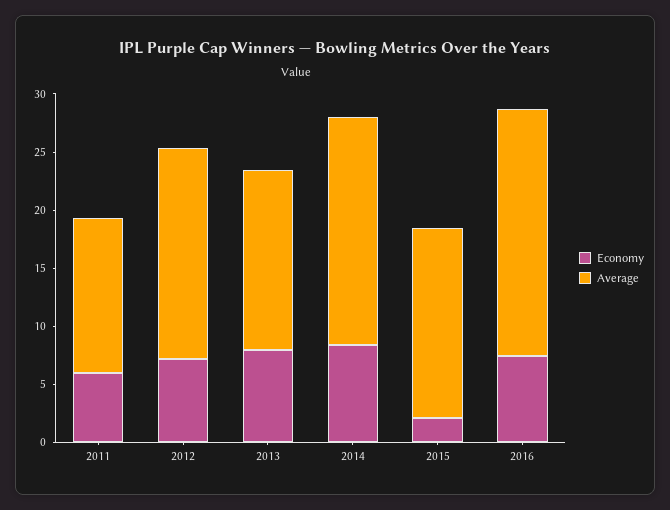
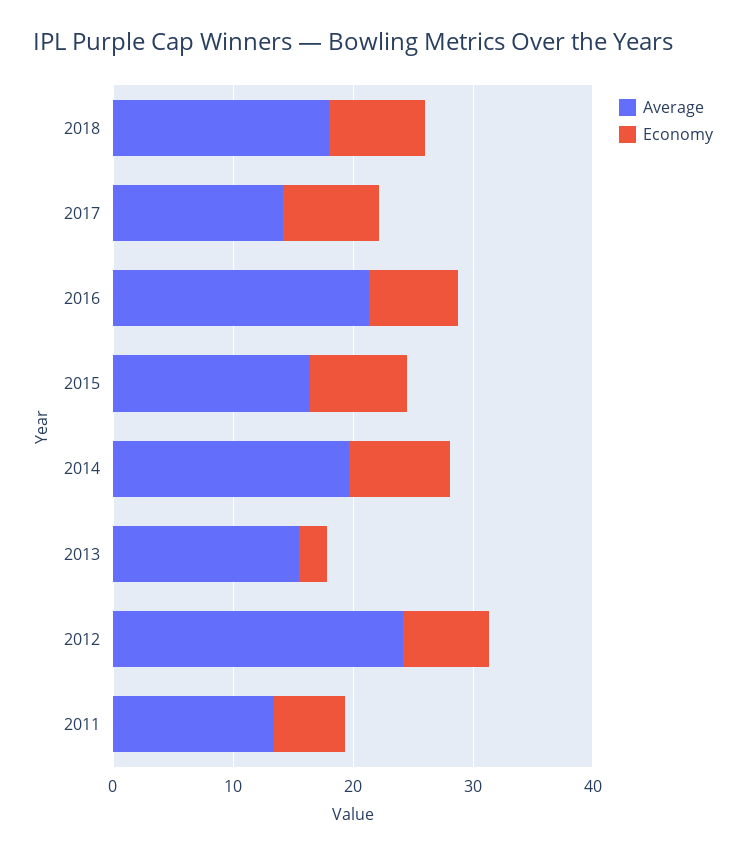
Average, 2012: 18 -> 24
Economy, 2013: 8 -> 2
Economy, 2015: 2 -> 8
Average, 2018: none -> 18
Economy, 2018: none -> 8
Average, 2017: none -> 14
Economy, 2017: none -> 8

